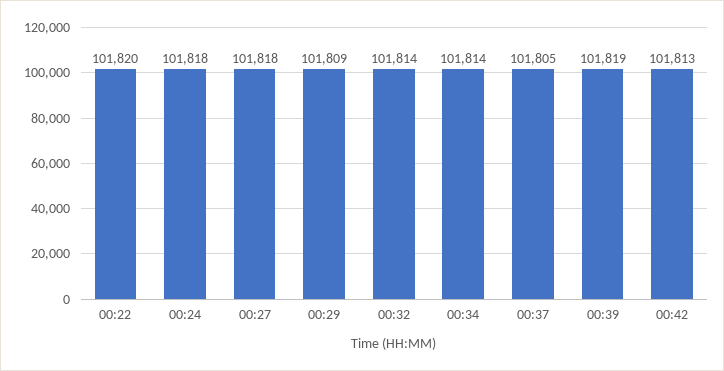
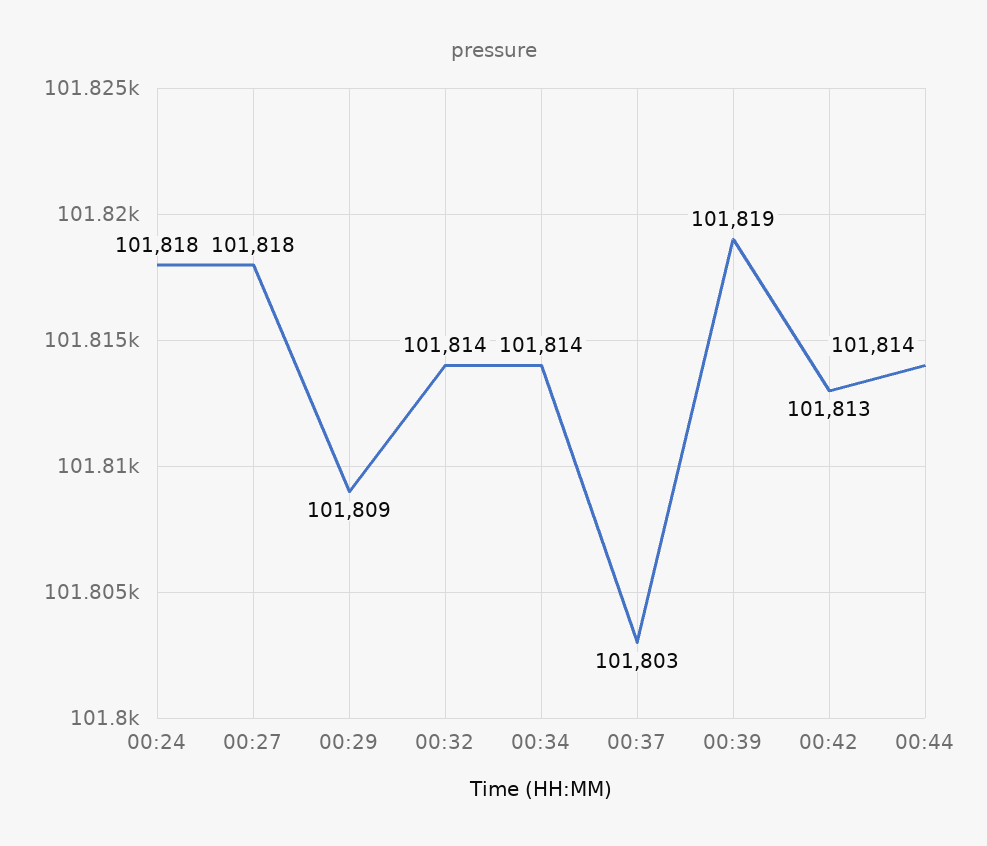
00:22: 101820 -> none
00:37: 101805 -> 101803
00:44: none -> 101814

